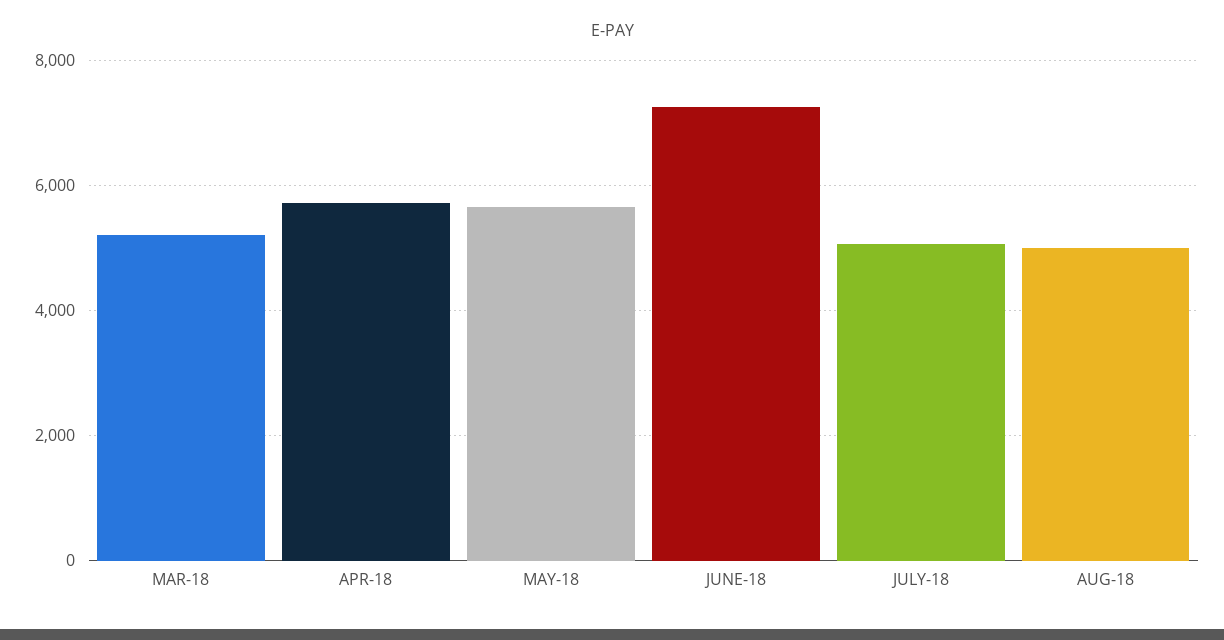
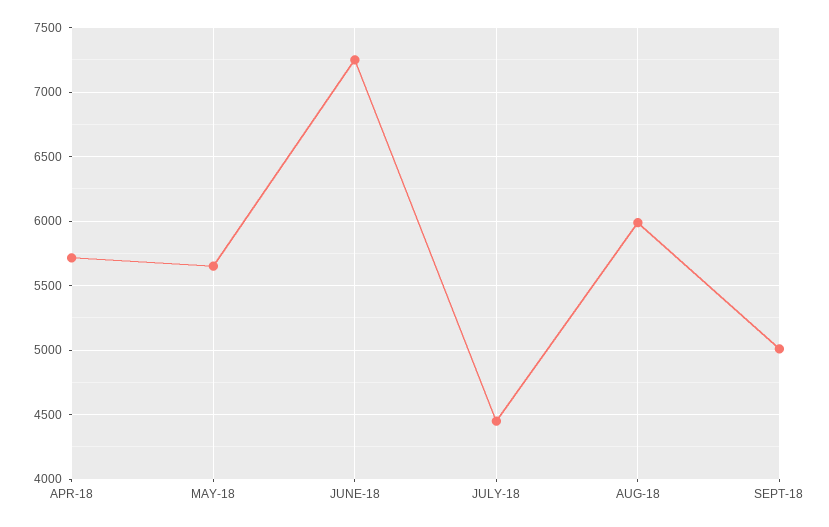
MAR-18: 5200 -> none
JULY-18: 5000 -> 4450
AUG-18: 5000 -> 6000
SEPT-18: none -> 5000

